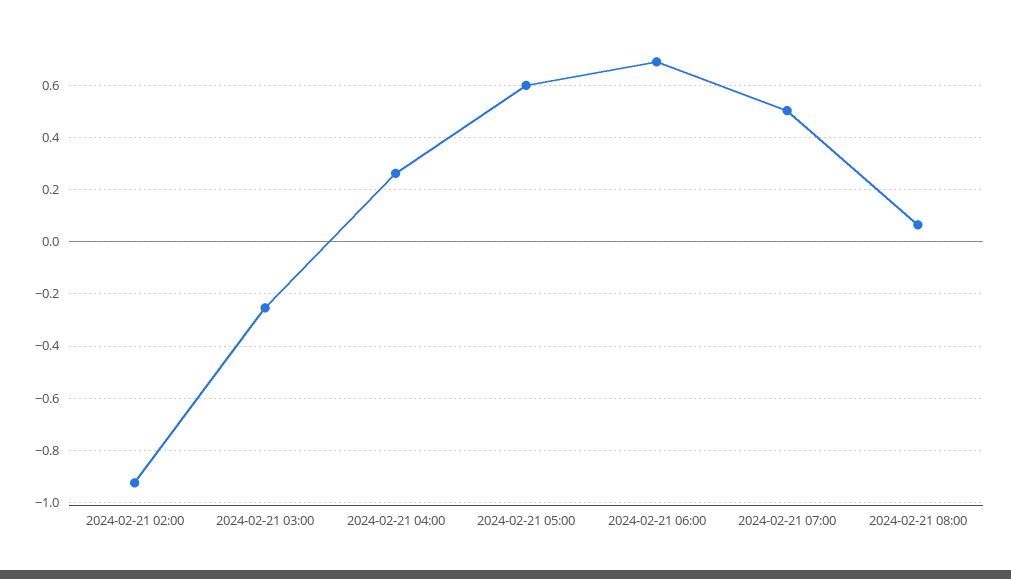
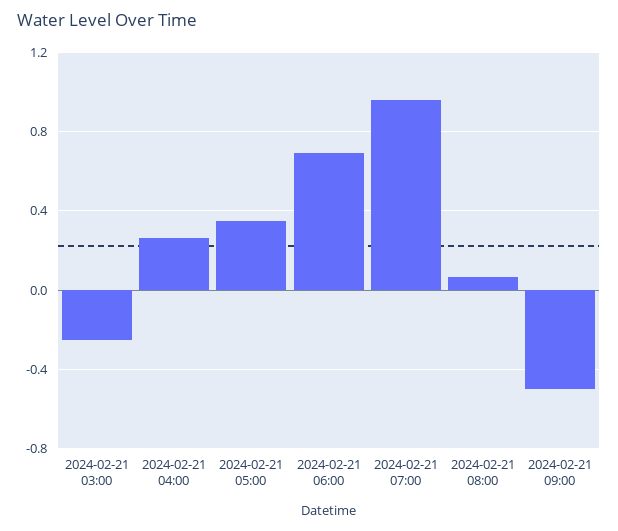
2024-02-21 02:00: -0.925 -> none
2024-02-21 05:00: 0.6 -> 0.35
2024-02-21 07:00: 0.5 -> 0.95
2024-02-21 09:00: none -> -0.5

